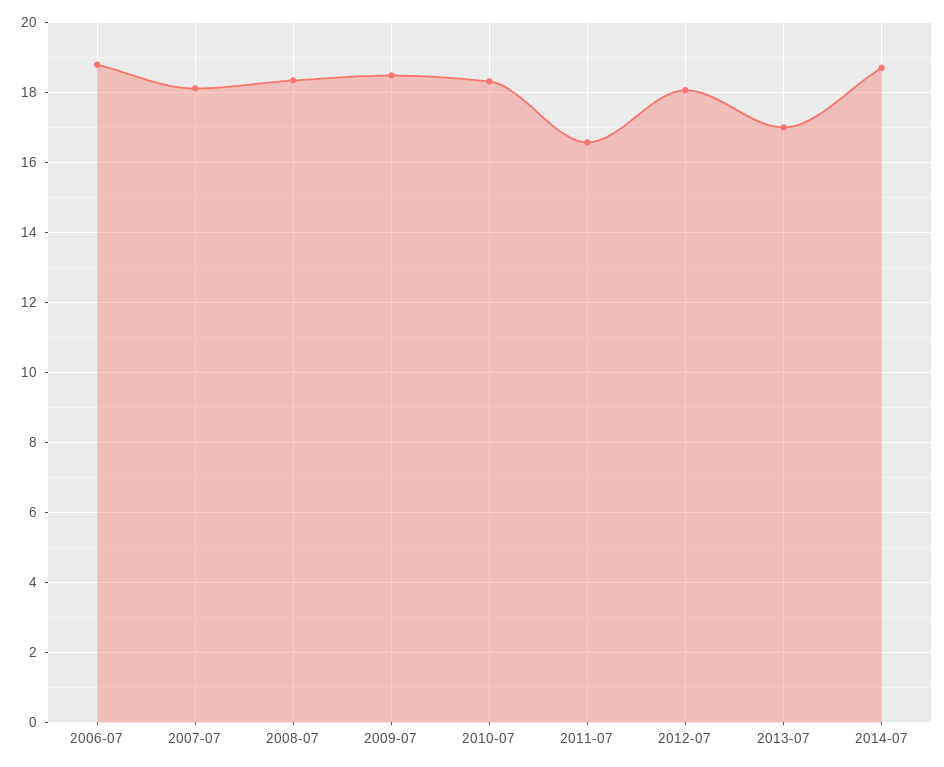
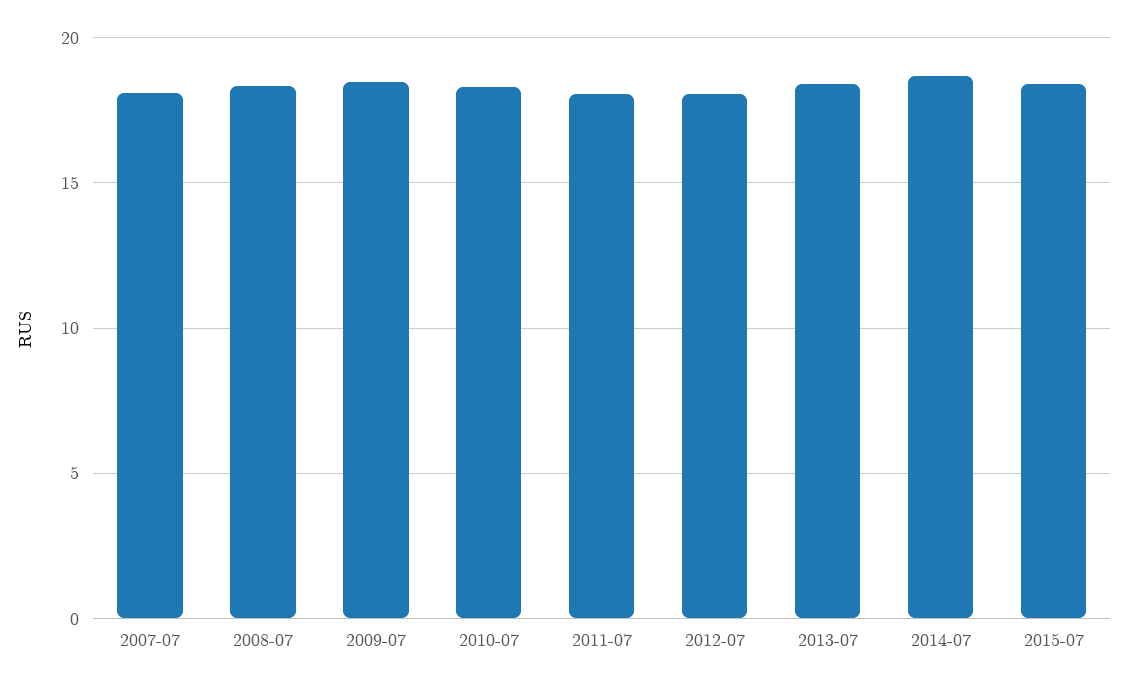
2006-07: 18.8 -> none
2011-07: 16.6 -> 18
2013-07: 17 -> 18.5
2015-07: none -> 18.5

